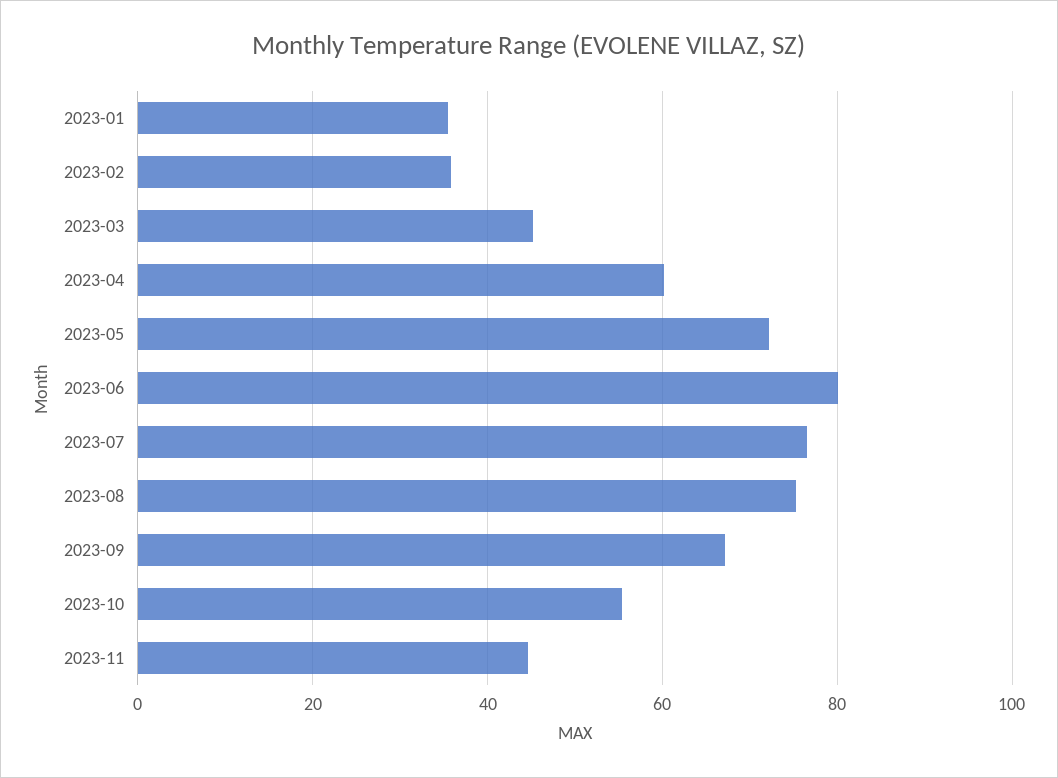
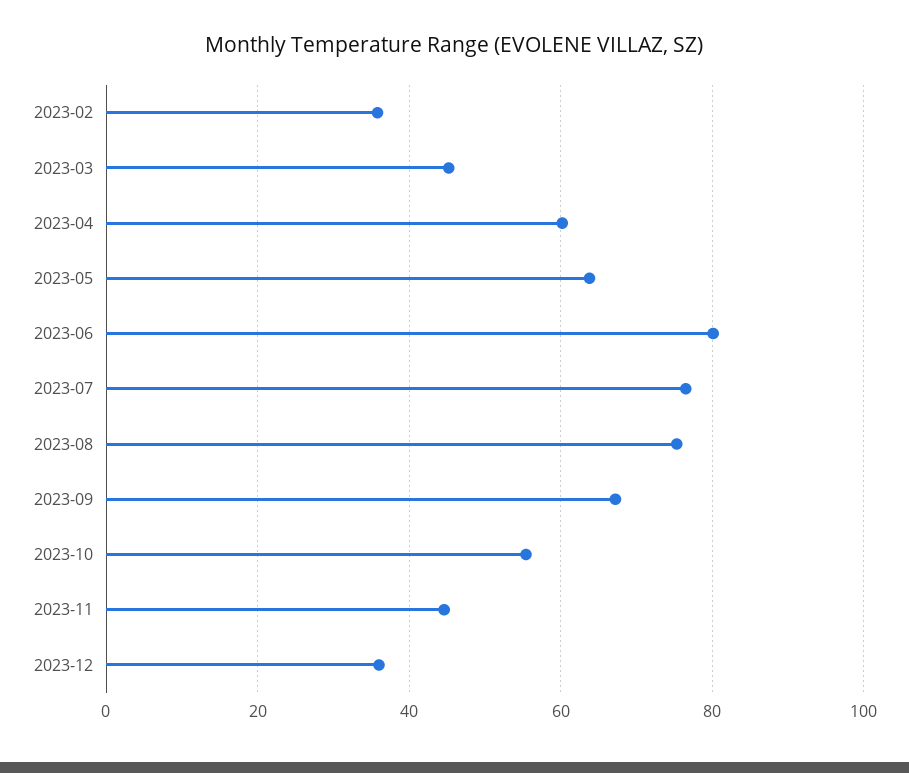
2023-01: 36 -> none
2023-05: 72 -> 64
2023-12: none -> 36

